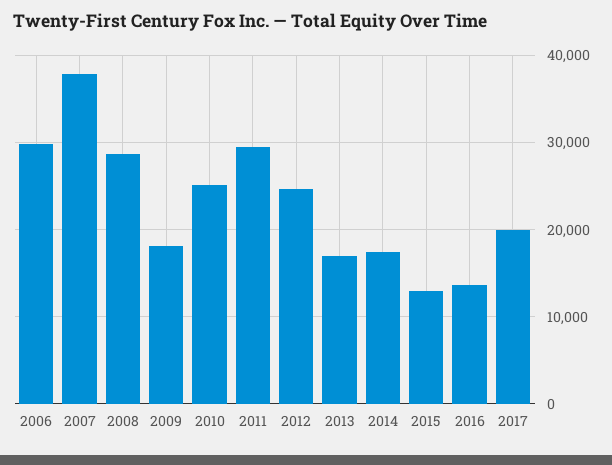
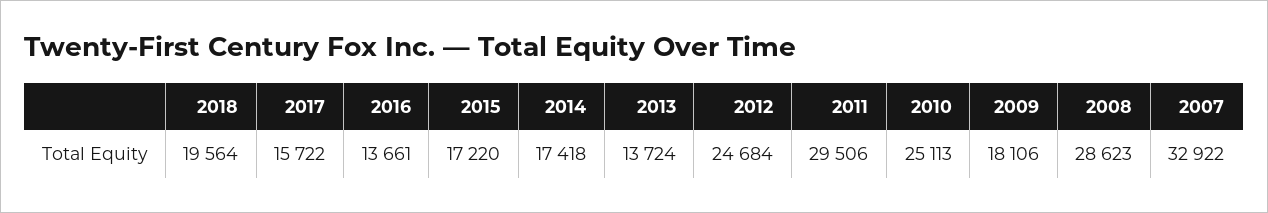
2006: 30000 -> none
2007: 38000 -> 32922
2013: 17000 -> 13724
2015: 13000 -> 17220
2017: 20000 -> 15722
2018: none -> 19564

